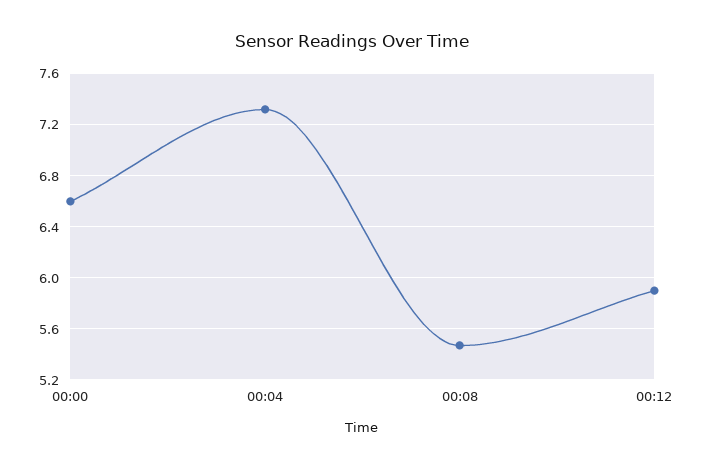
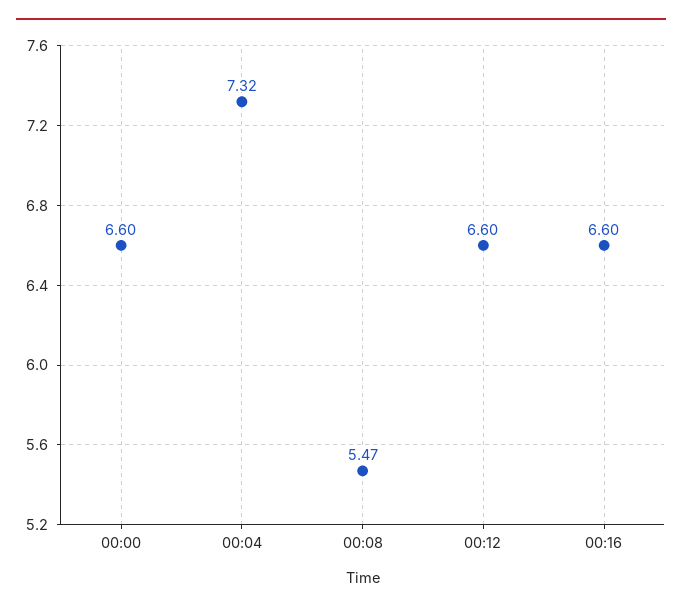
00:12: 5.9 -> 6.6
00:16: none -> 6.6

